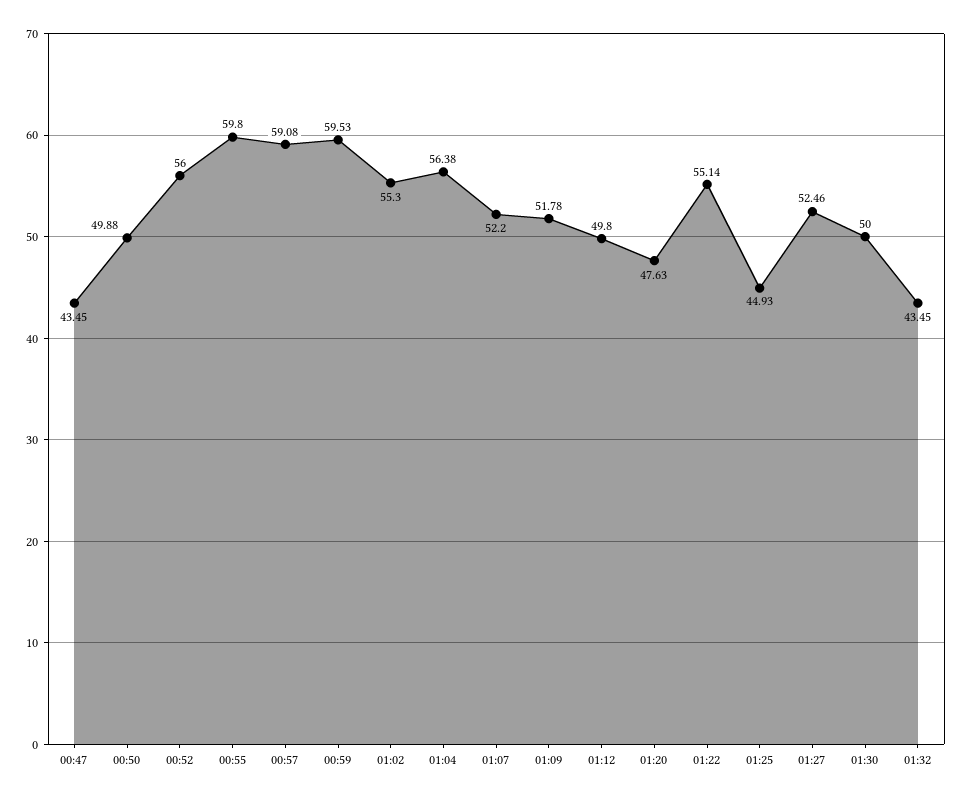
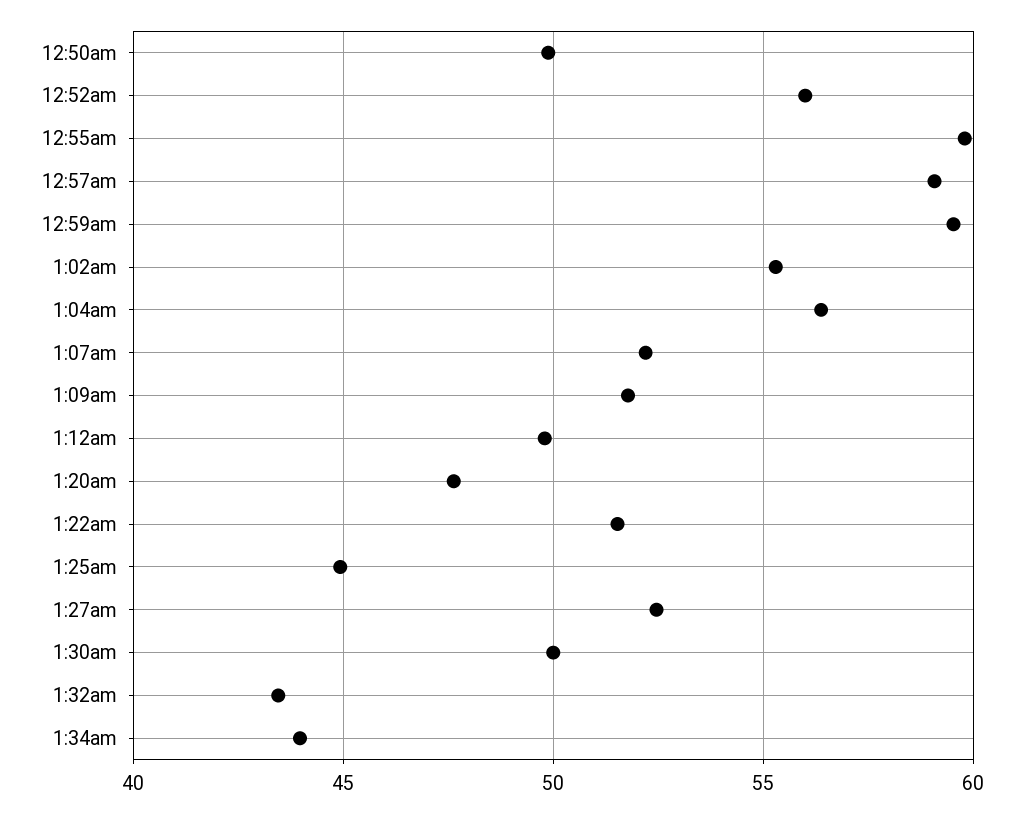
00:47: 43.45 -> none
01:22: 55.14 -> 51.5
1:34am: none -> 44

